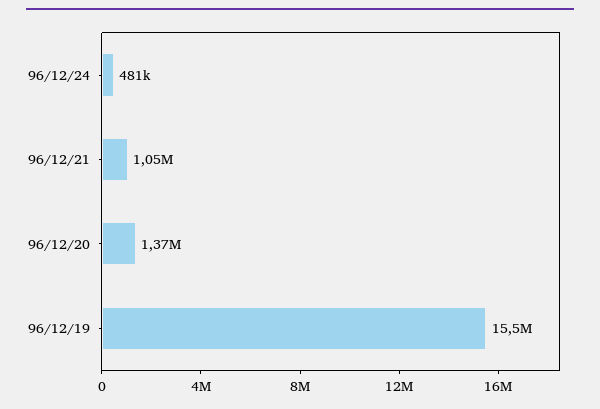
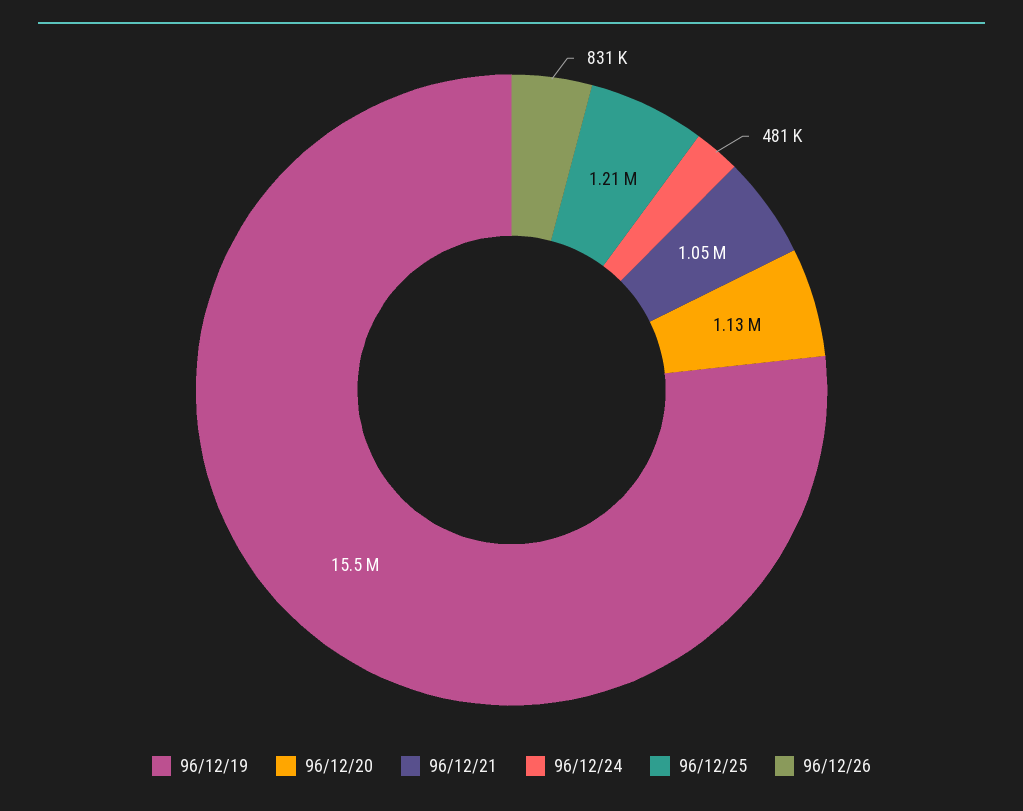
96/12/20: 1370000 -> 1130000
96/12/25: none -> 1210000
96/12/26: none -> 831000

